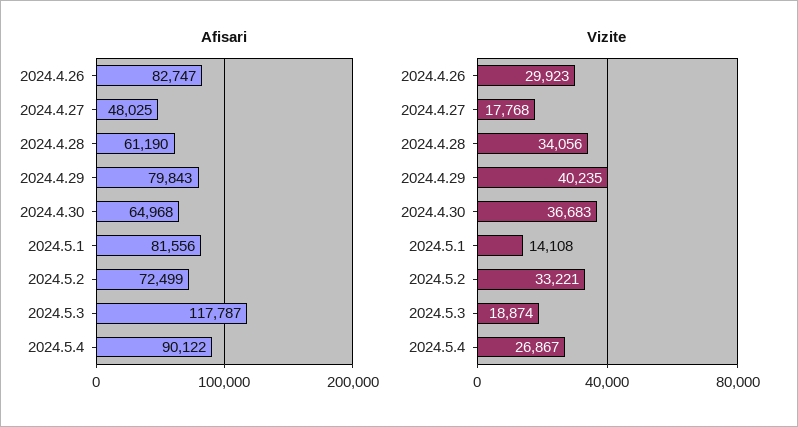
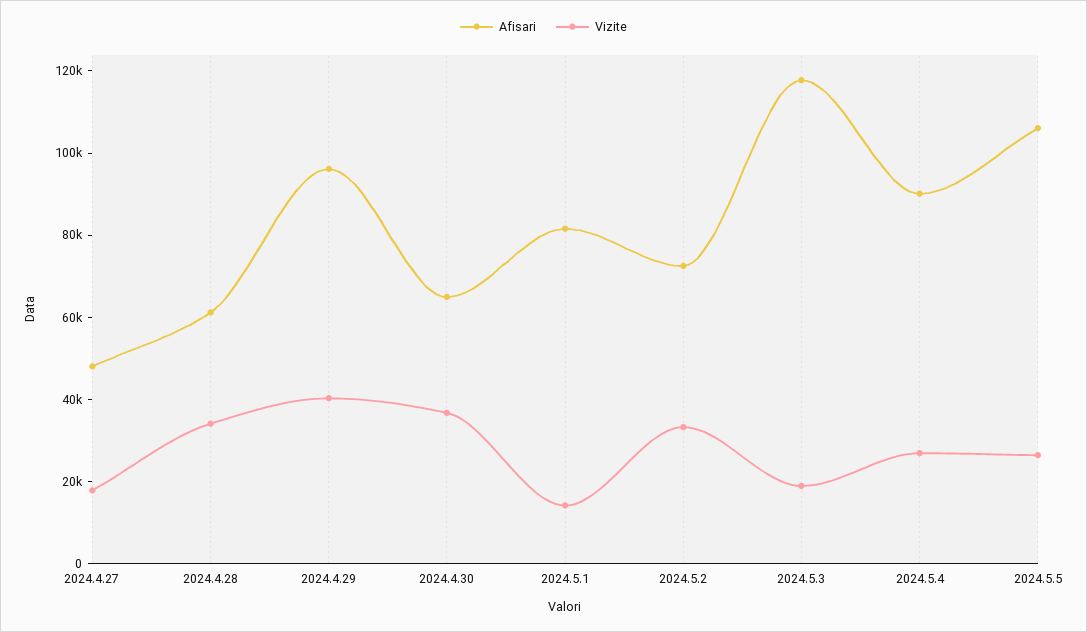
Afisari, 2024.4.26: 82747 -> none
Afisari, 2024.4.29: 79843 -> 95000
Vizite, 2024.4.26: 29923 -> none
Afisari, 2024.5.5: none -> 105000
Vizite, 2024.5.5: none -> 25000

